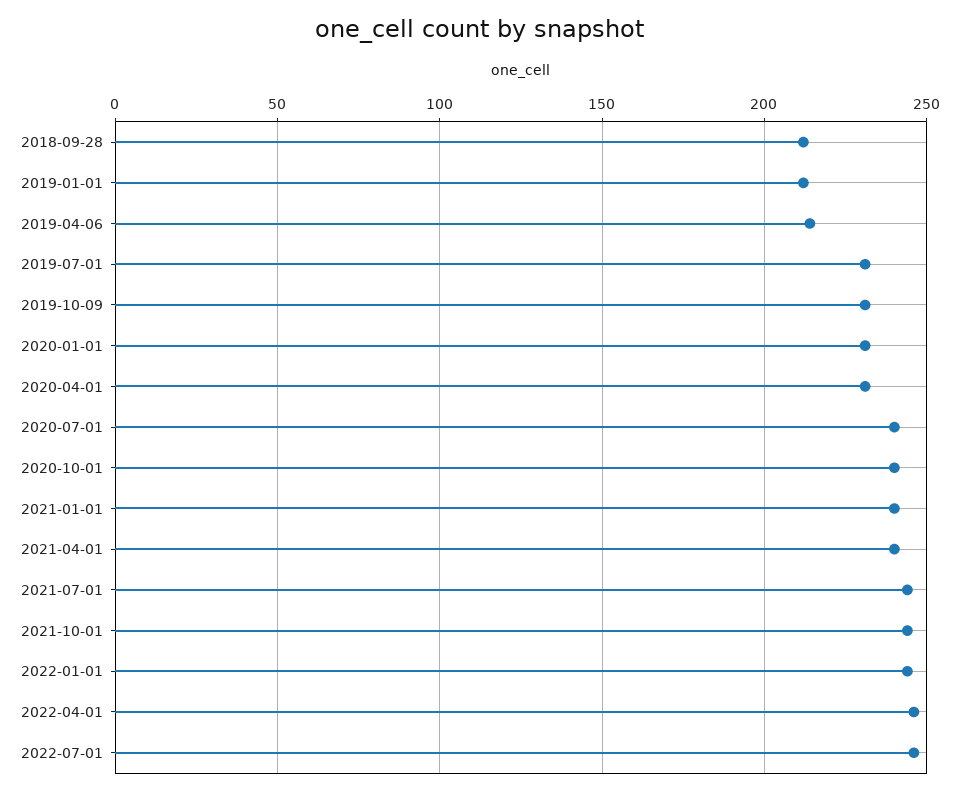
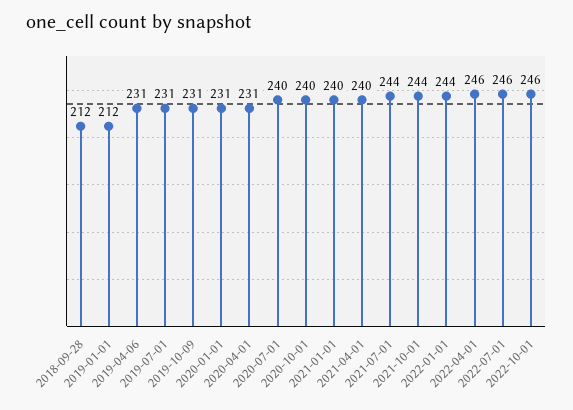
2019-04-06: 215 -> 231
2022-10-01: none -> 246

